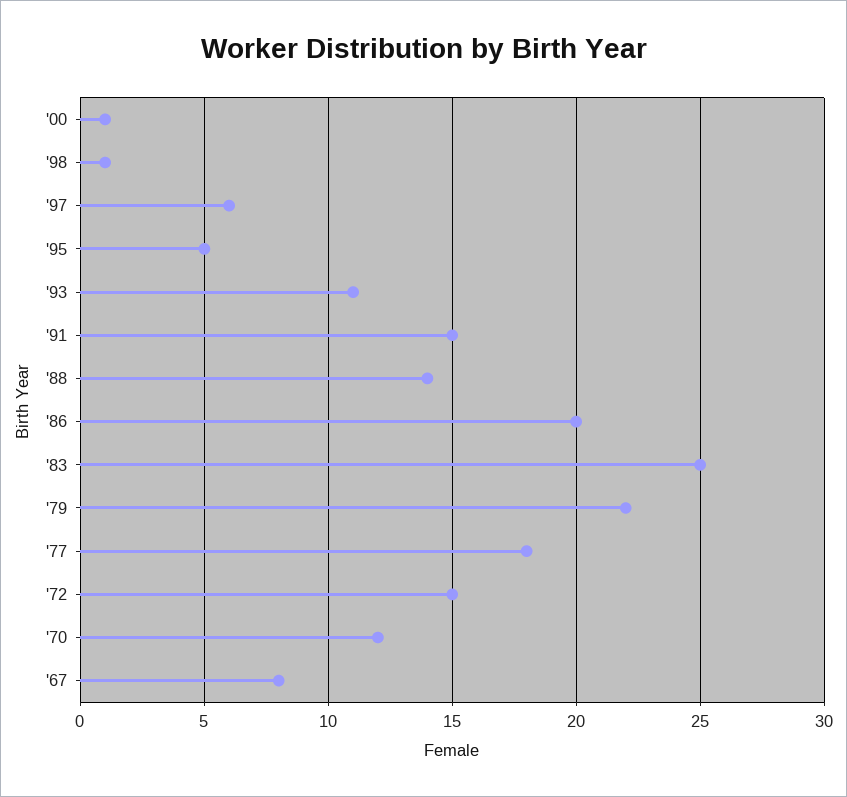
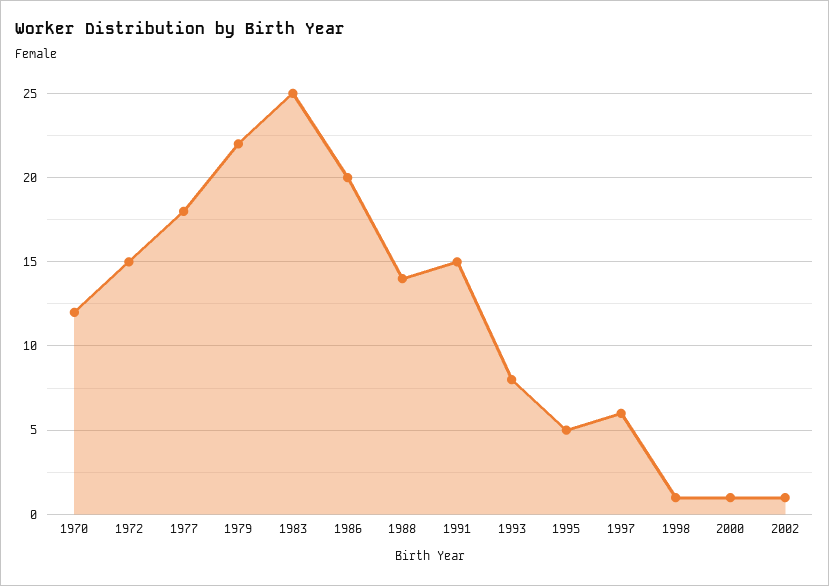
'93: 11 -> 8
'67: 8 -> none
2002: none -> 1

